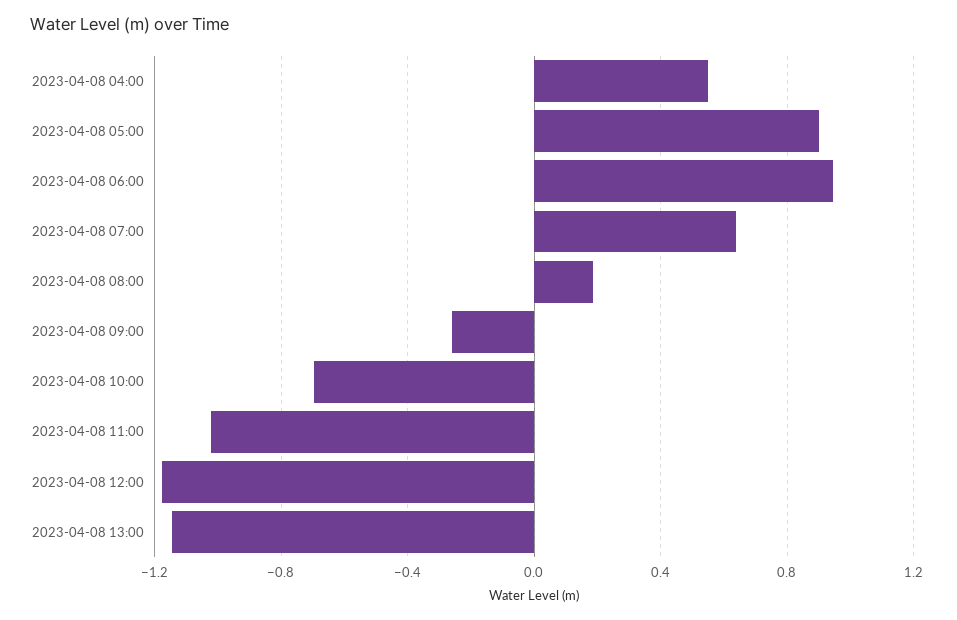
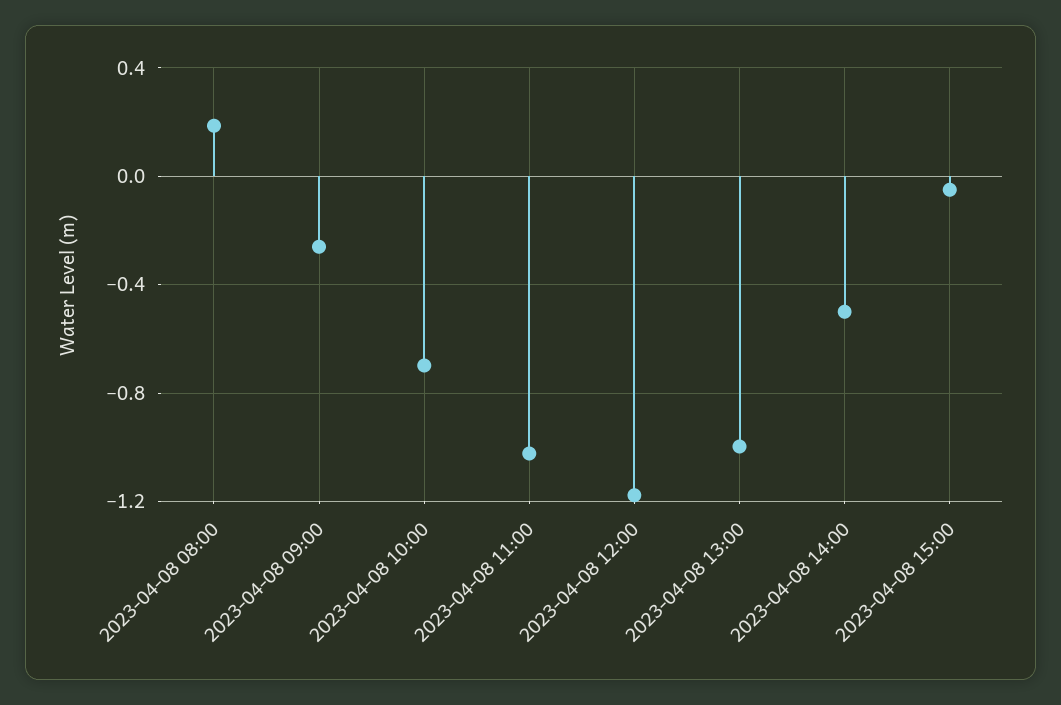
2023-04-08 04:00: 0.55 -> none
2023-04-08 05:00: 0.9 -> none
2023-04-08 06:00: 0.95 -> none
2023-04-08 07:00: 0.65 -> none
2023-04-08 13:00: -1.15 -> -1
2023-04-08 14:00: none -> -0.5
2023-04-08 15:00: none -> -0.05

